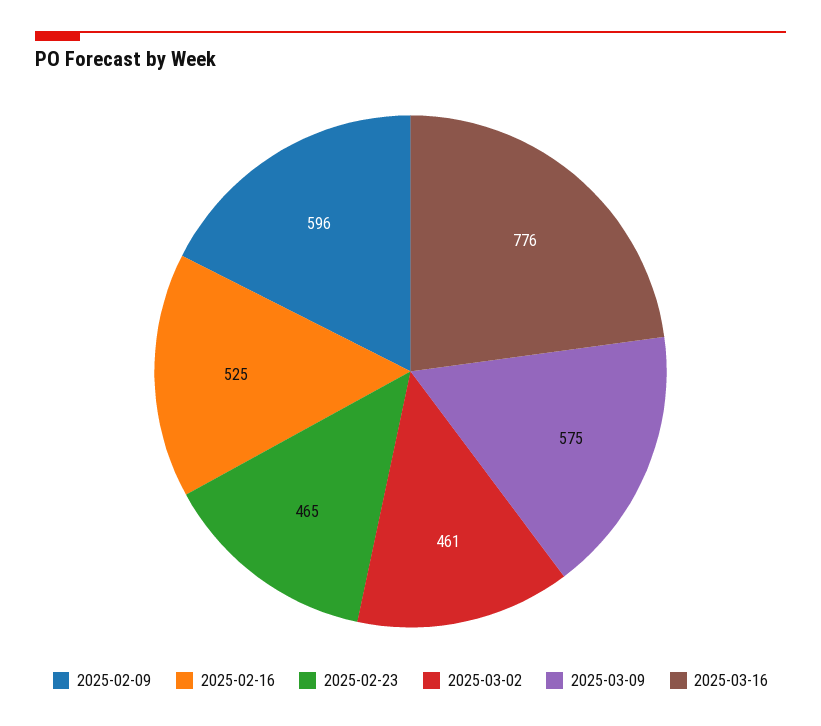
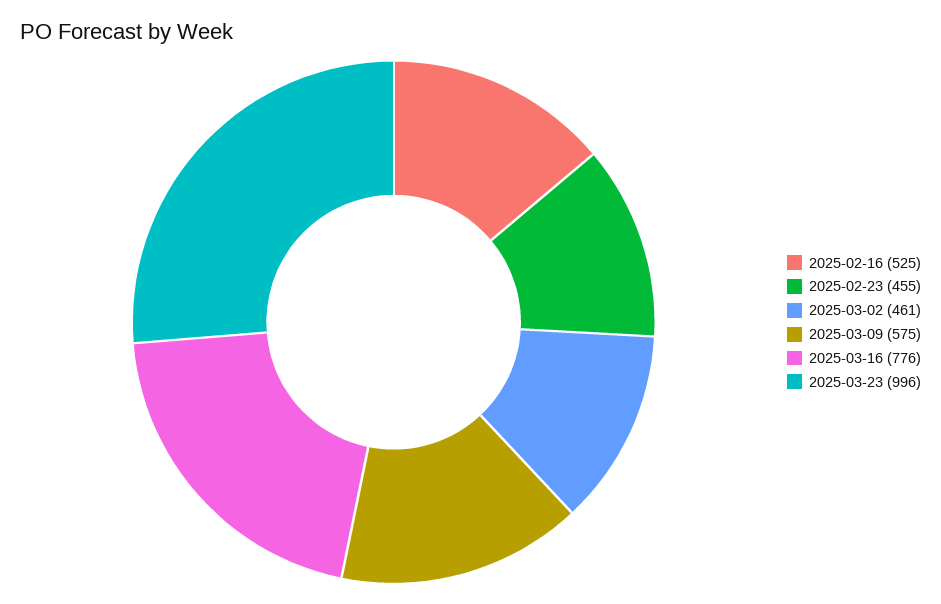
2025-02-09: 596 -> none
2025-02-23: 465 -> 455
2025-03-23: none -> 996

